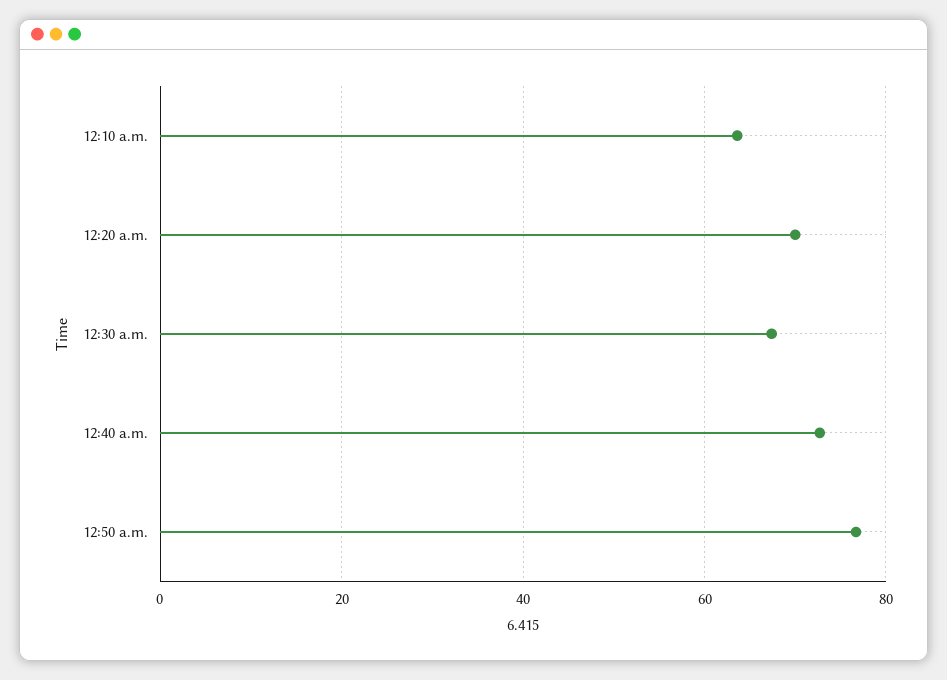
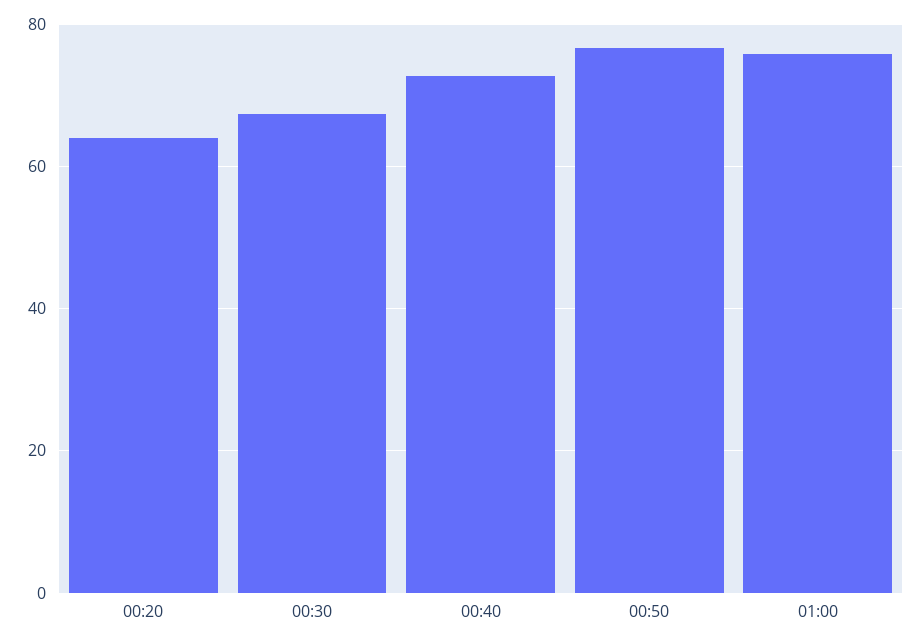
12:10 a.m.: 64 -> none
12:20 a.m.: 70 -> 64
01:00: none -> 76

